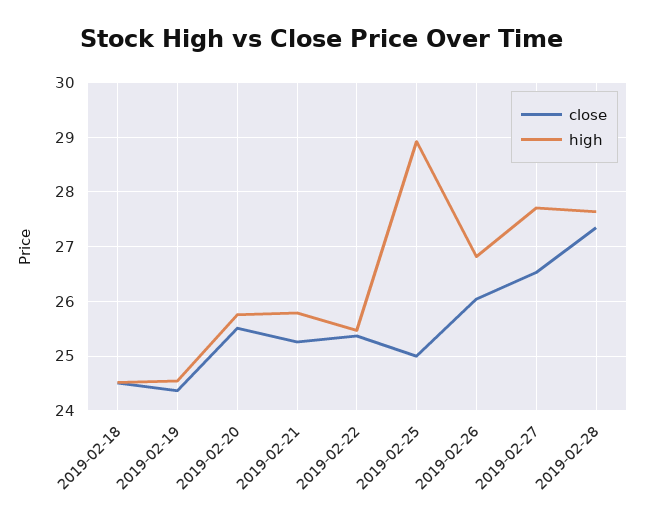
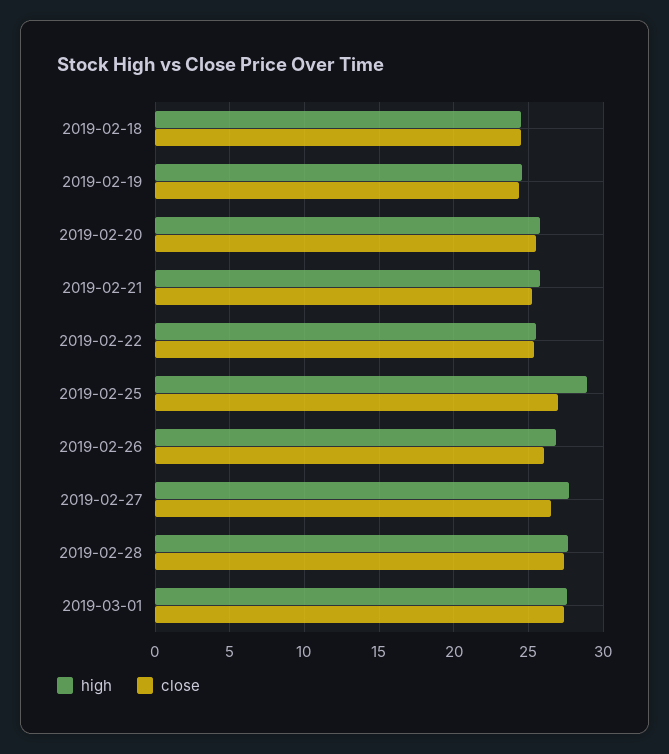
close, 2019-02-25: 25 -> 27
high, 2019-03-01: none -> 27.5
close, 2019-03-01: none -> 27.5

